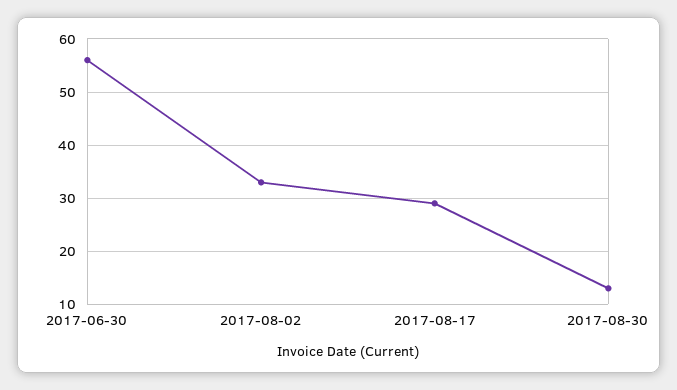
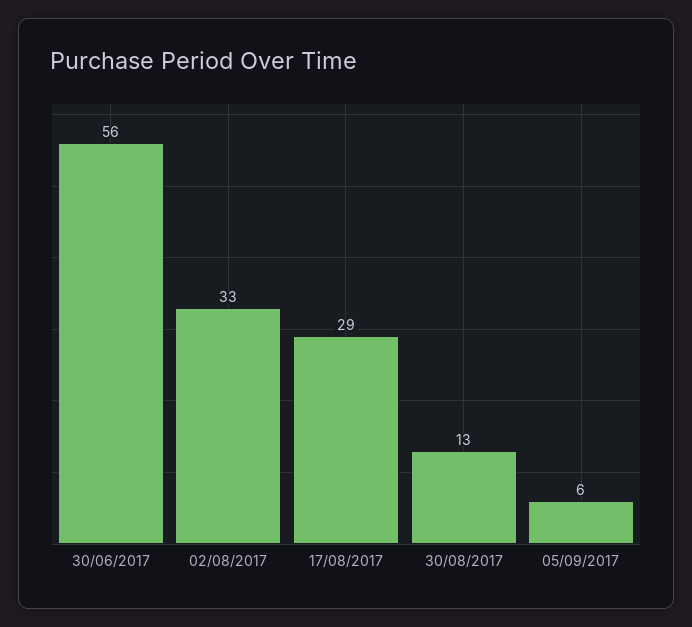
05/09/2017: none -> 6

